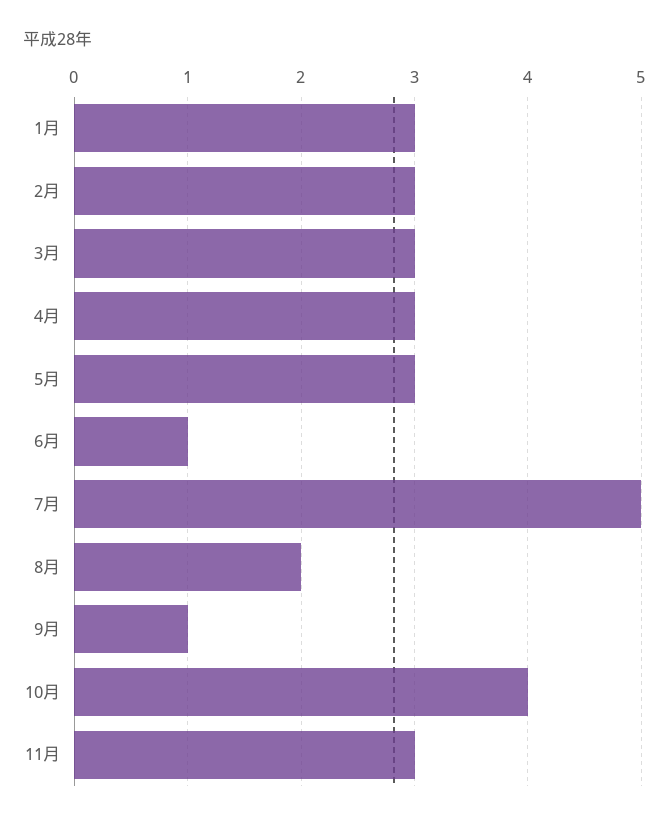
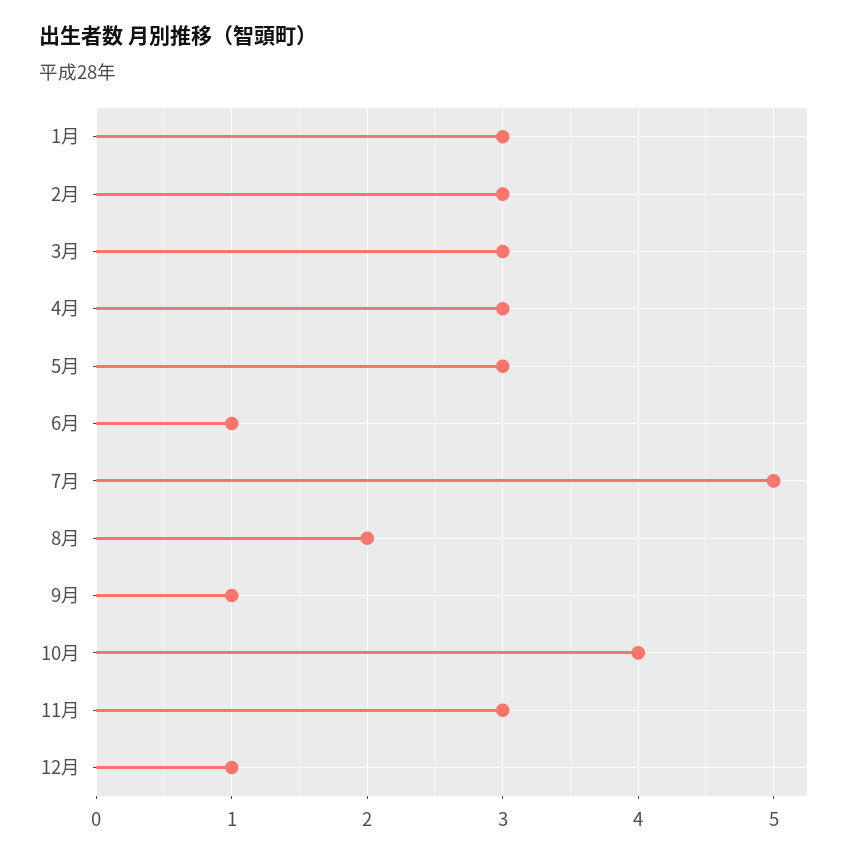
12月: none -> 1

